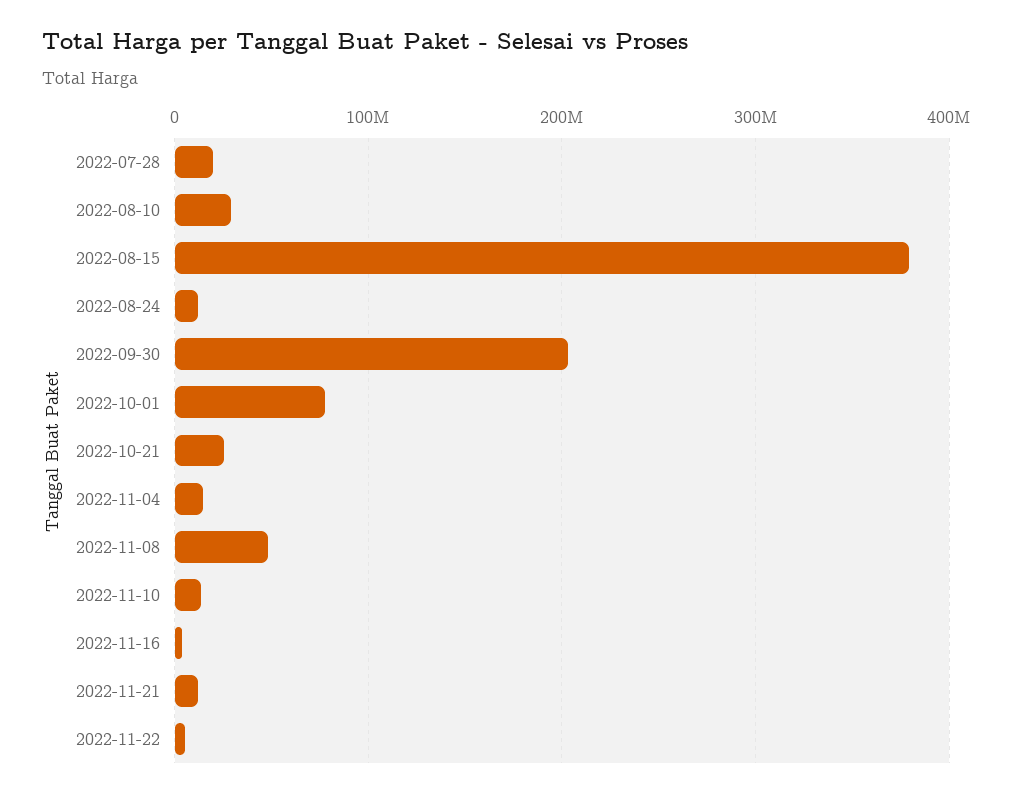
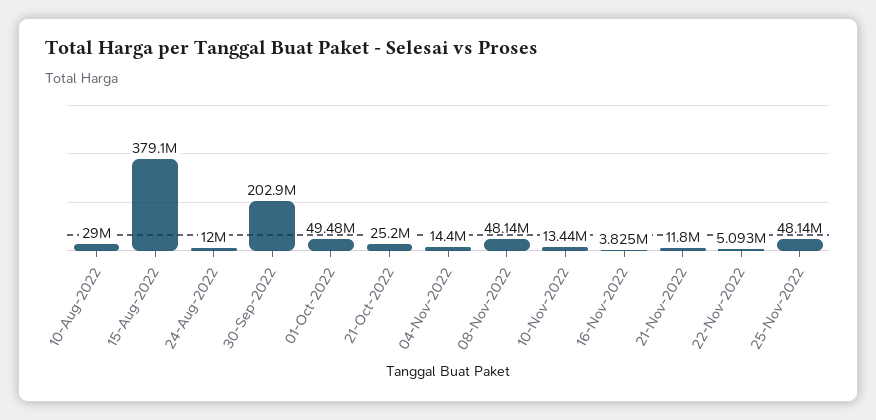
2022-07-28: 20000000 -> none
2022-10-01: 80000000 -> 49480000
25-Nov-2022: none -> 48140000

